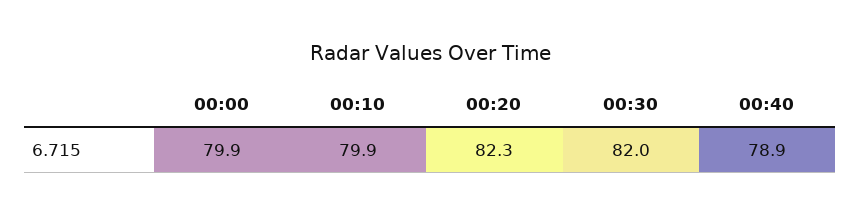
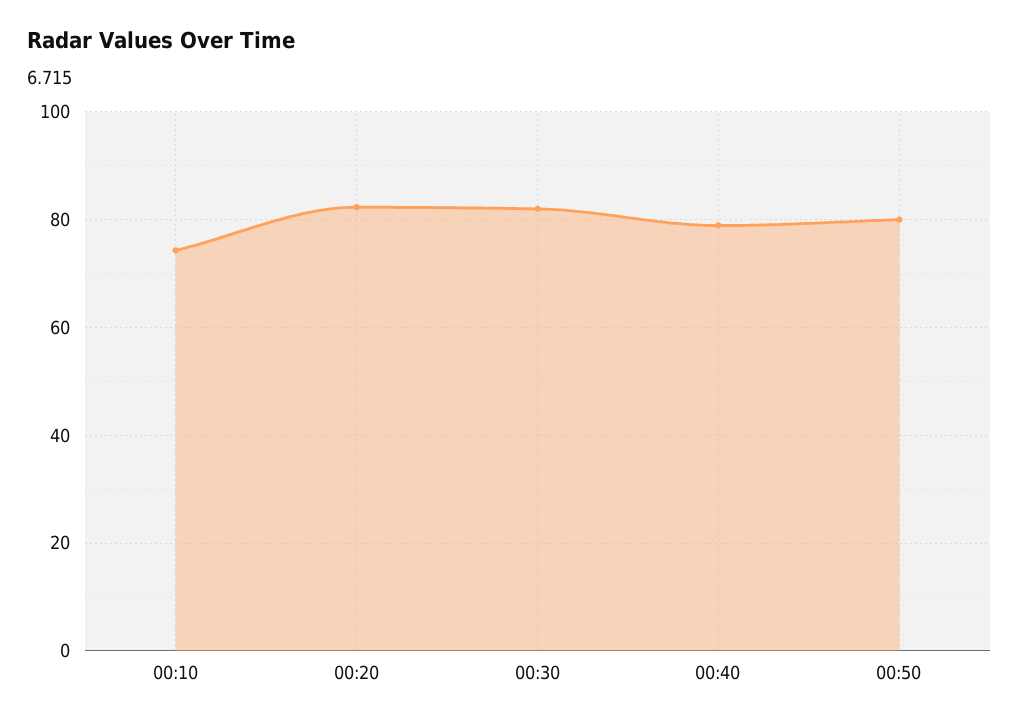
00:00: 79.9 -> none
00:10: 79.9 -> 74
00:50: none -> 80

